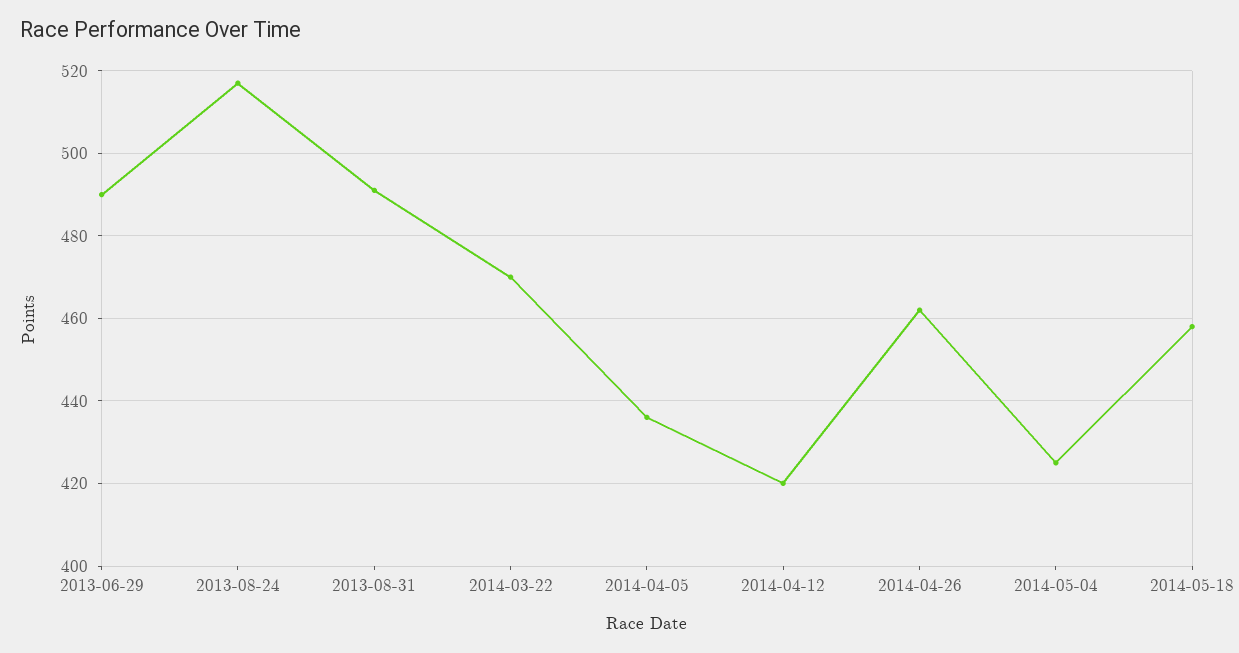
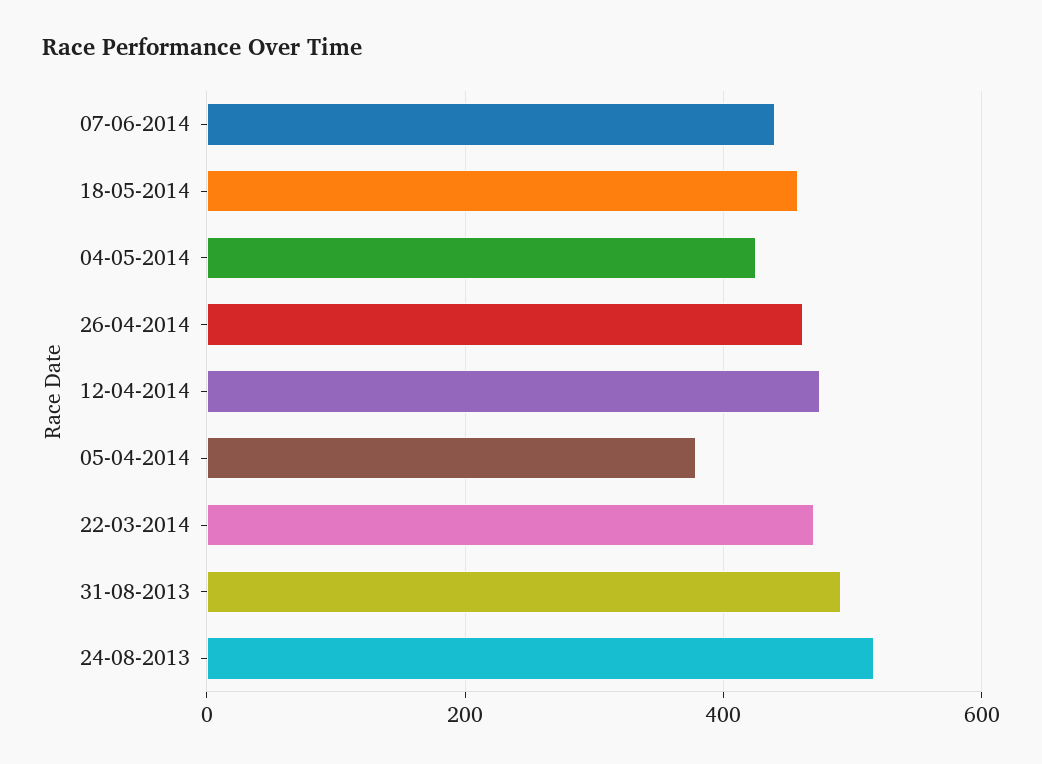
2013-06-29: 490 -> none
2014-04-05: 435 -> 380
2014-04-12: 420 -> 480
07-06-2014: none -> 440

